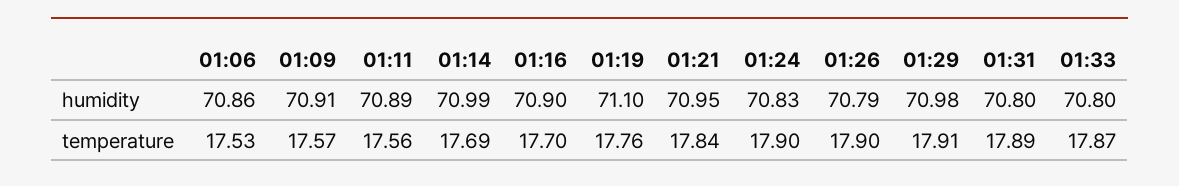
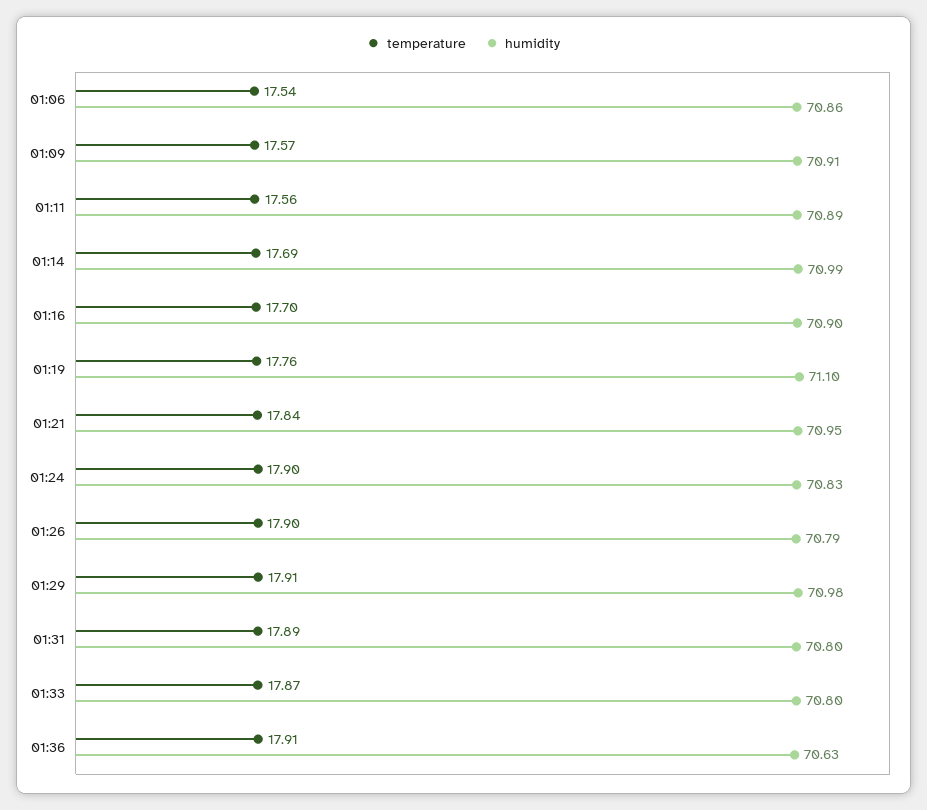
temperature, 01:06: 17.53 -> 17.54
temperature, 01:36: none -> 17.91
humidity, 01:36: none -> 70.63

